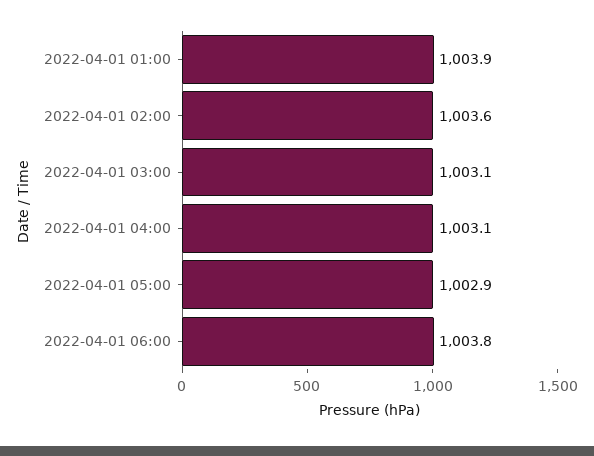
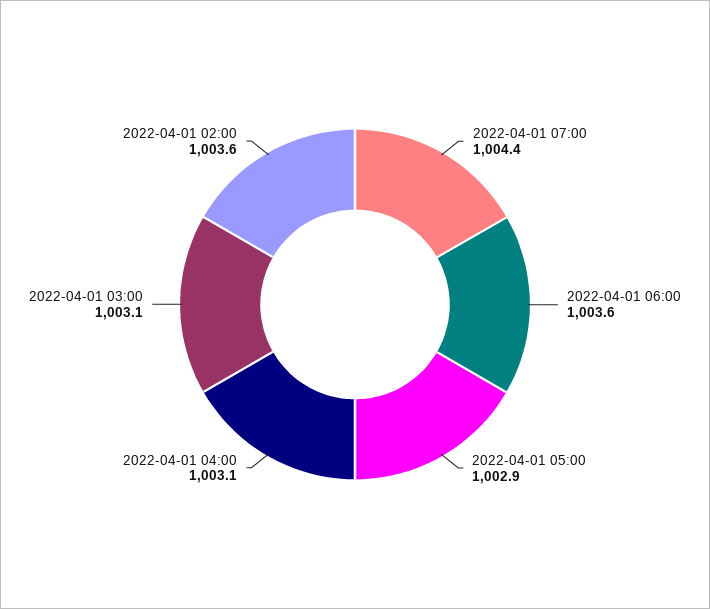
2022-04-01 01:00: 1003.9 -> none
2022-04-01 06:00: 1003.8 -> 1003.6
2022-04-01 07:00: none -> 1004.4

